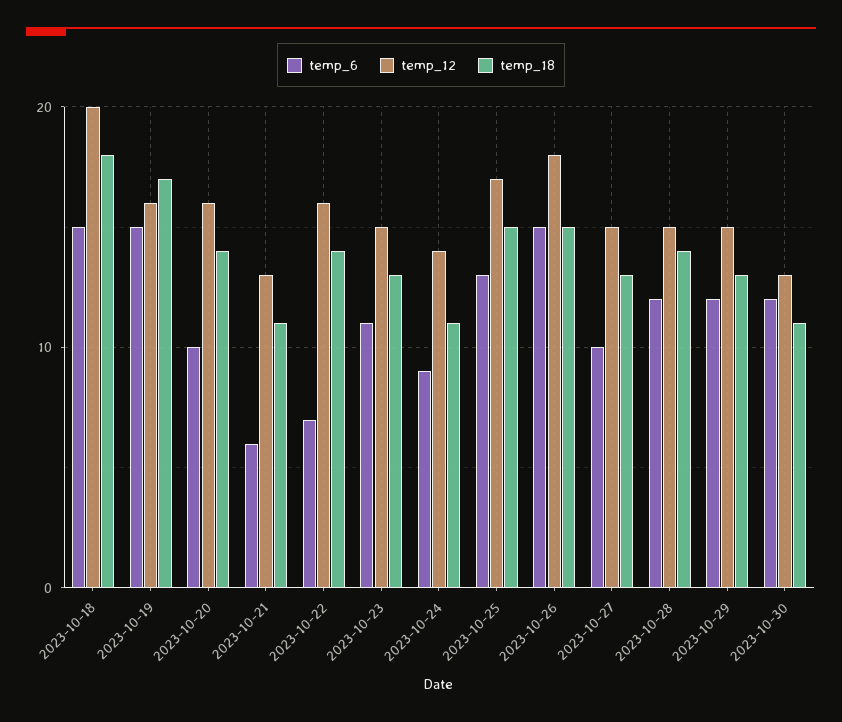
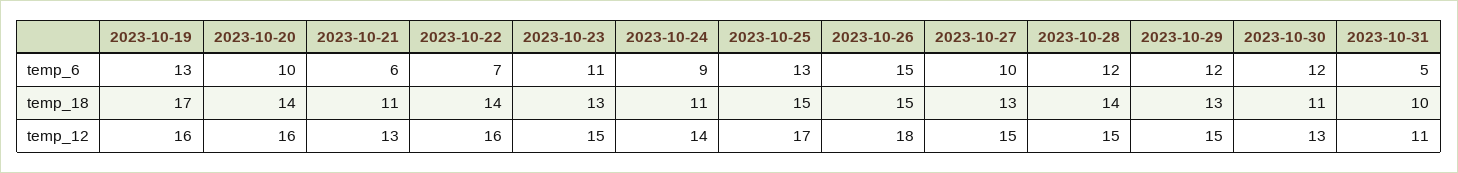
temp_6, 2023-10-18: 15 -> none
temp_12, 2023-10-18: 20 -> none
temp_18, 2023-10-18: 18 -> none
temp_6, 2023-10-19: 15 -> 13
temp_6, 2023-10-31: none -> 5
temp_18, 2023-10-31: none -> 10
temp_12, 2023-10-31: none -> 11

